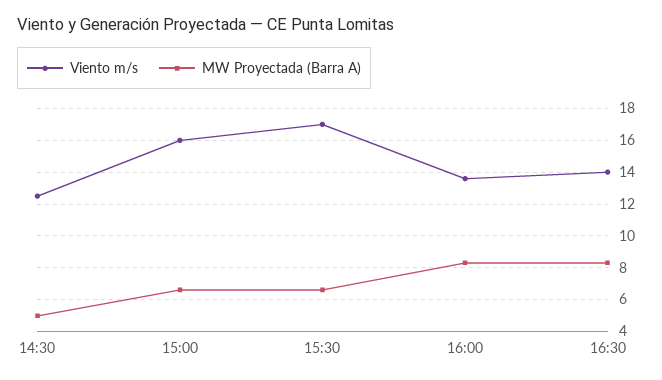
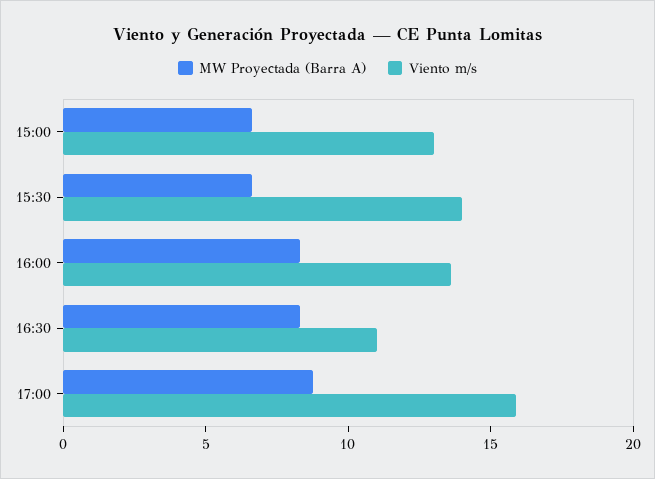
Viento m/s, 14:30: 12.5 -> none
MW Proyectada (Barra A), 14:30: 5 -> none
Viento m/s, 15:00: 16 -> 13
Viento m/s, 15:30: 17 -> 14
Viento m/s, 16:30: 14 -> 11
MW Proyectada (Barra A), 17:00: none -> 9
Viento m/s, 17:00: none -> 16

